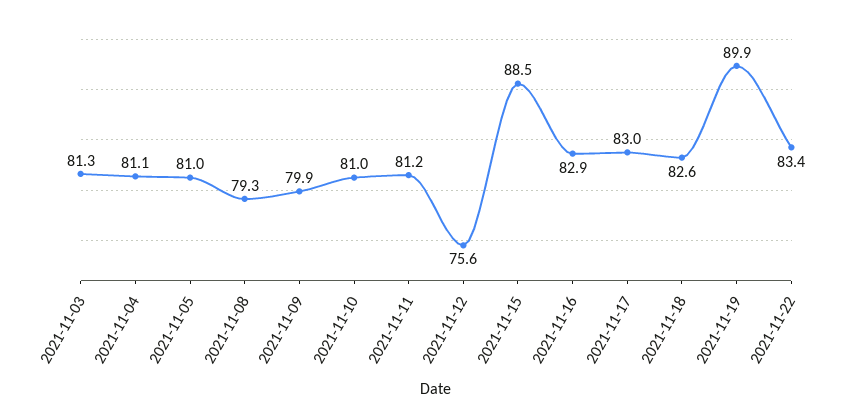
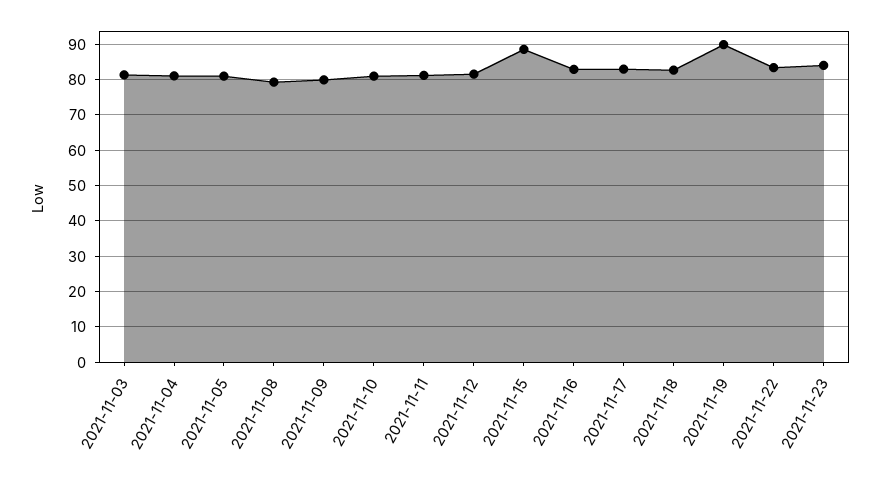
2021-11-12: 75.6 -> 82
2021-11-23: none -> 84

